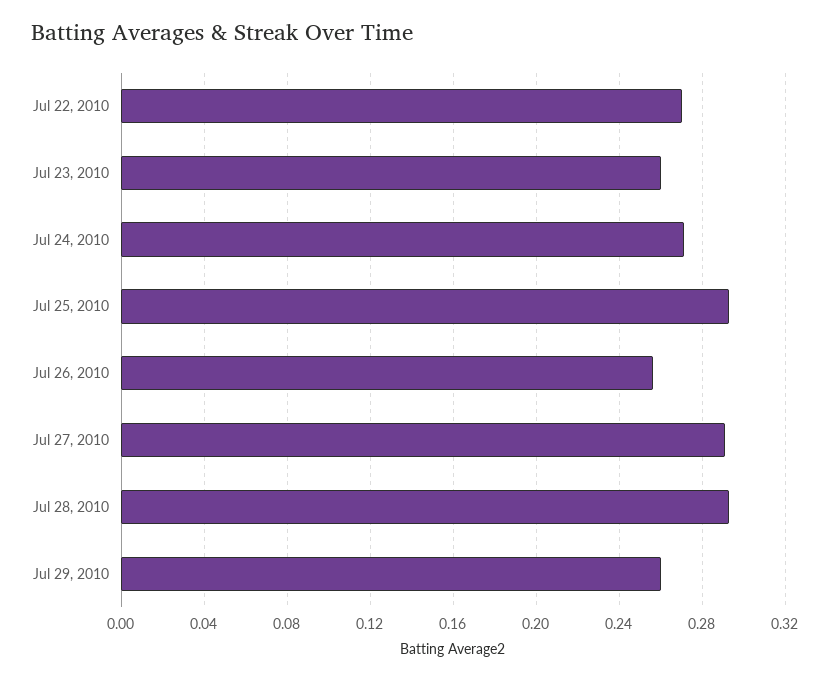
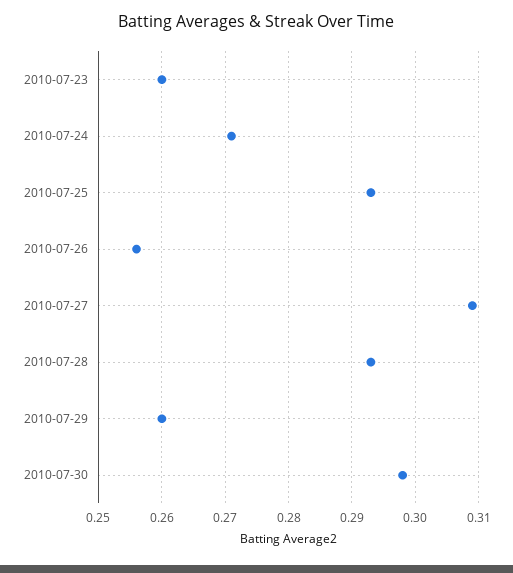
Jul 22, 2010: 0.27 -> none
Jul 27, 2010: 0.29 -> 0.309
2010-07-30: none -> 0.298

